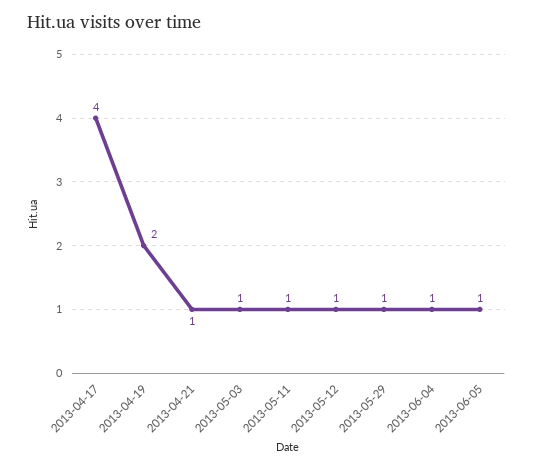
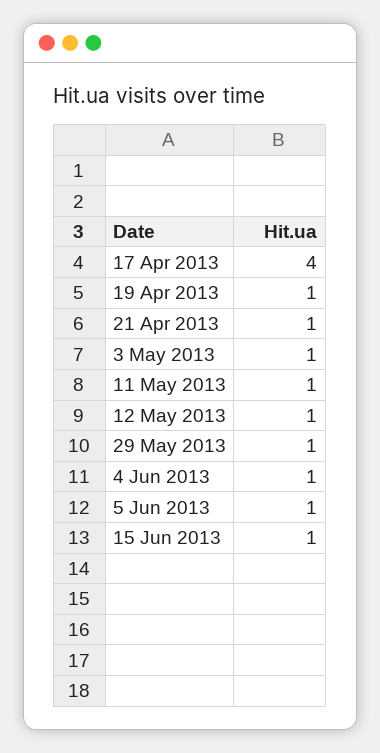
2013-04-19: 2 -> 1
15 Jun 2013: none -> 1

